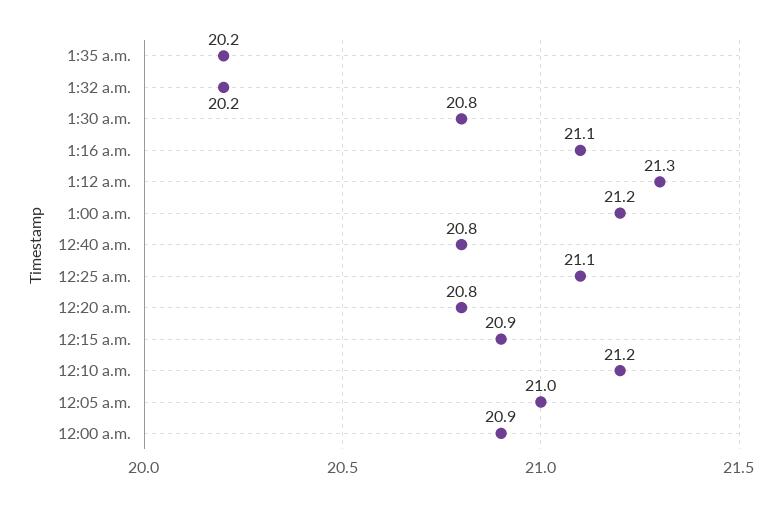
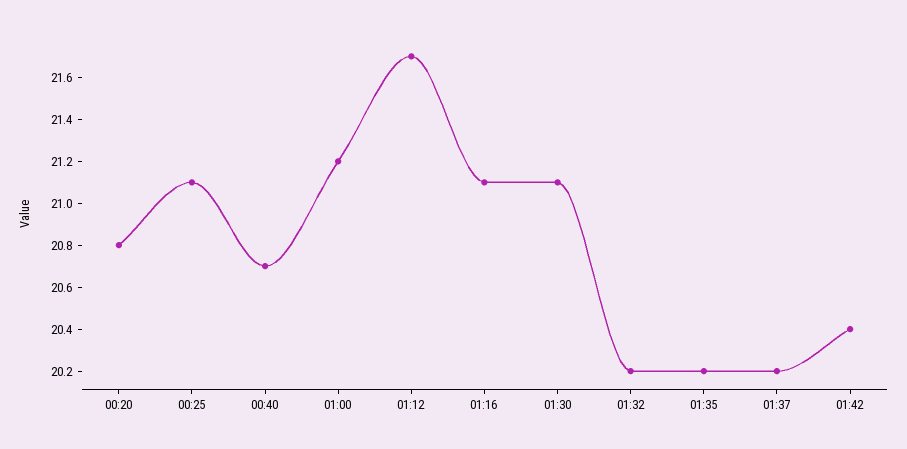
1:30 a.m.: 20.8 -> 21.1
1:12 a.m.: 21.3 -> 21.7
12:40 a.m.: 20.8 -> 20.7
12:15 a.m.: 20.9 -> none
12:10 a.m.: 21.2 -> none
12:05 a.m.: 21 -> none
12:00 a.m.: 20.9 -> none
01:37: none -> 20.2
01:42: none -> 20.4

